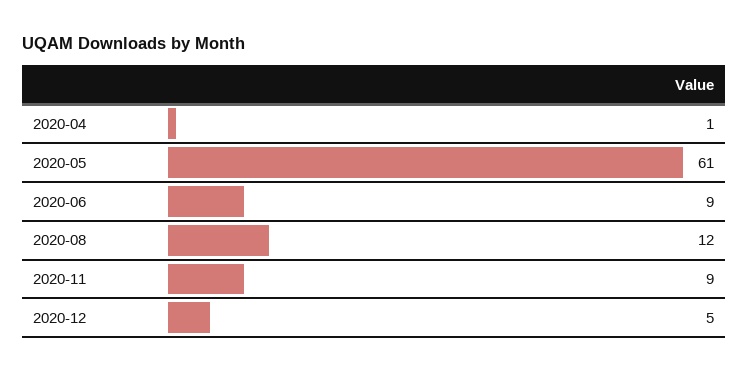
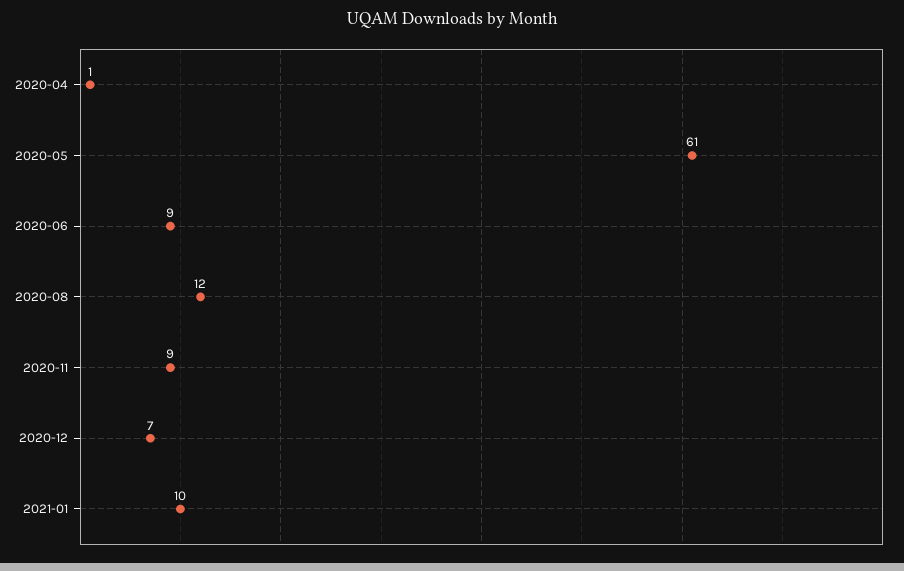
2020-12: 5 -> 7
2021-01: none -> 10

